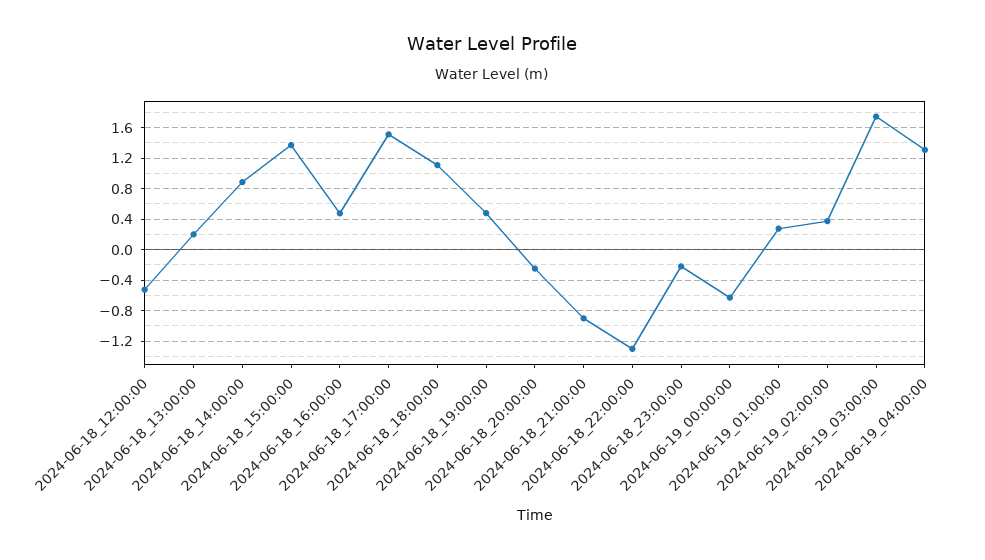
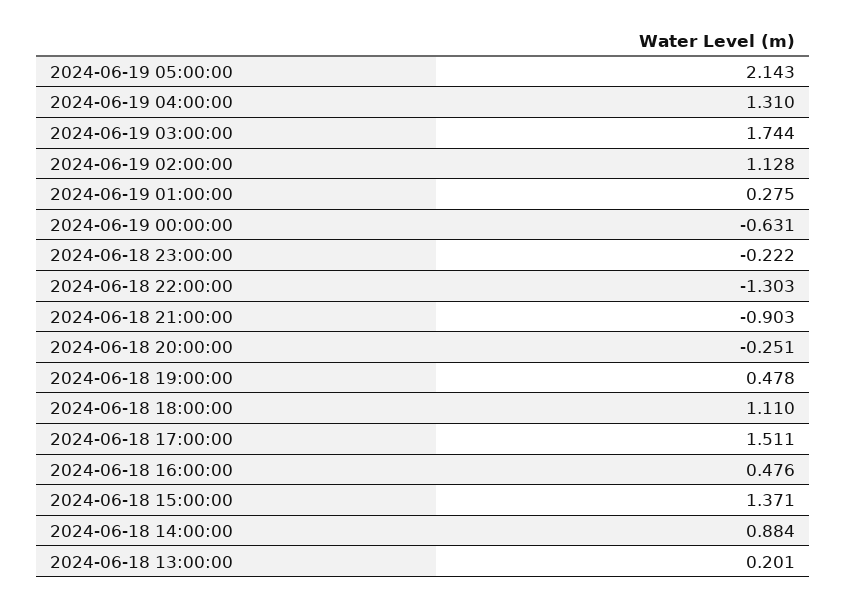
2024-06-18_12:00:00: -0.5 -> none
2024-06-19_02:00:00: 0.4 -> 1.128
2024-06-19 05:00:00: none -> 2.143

